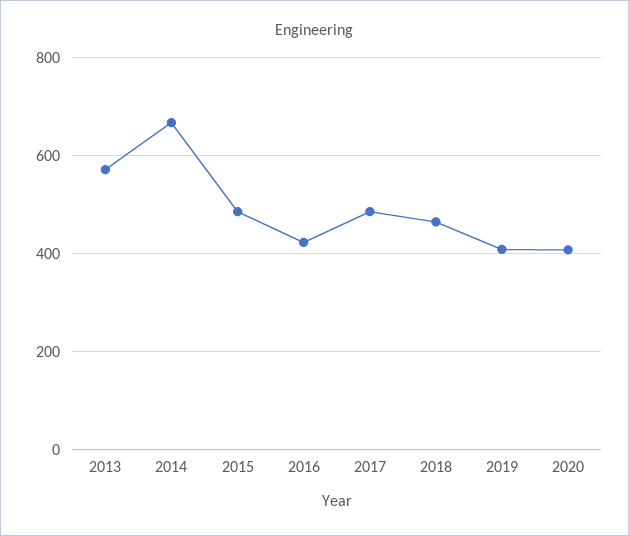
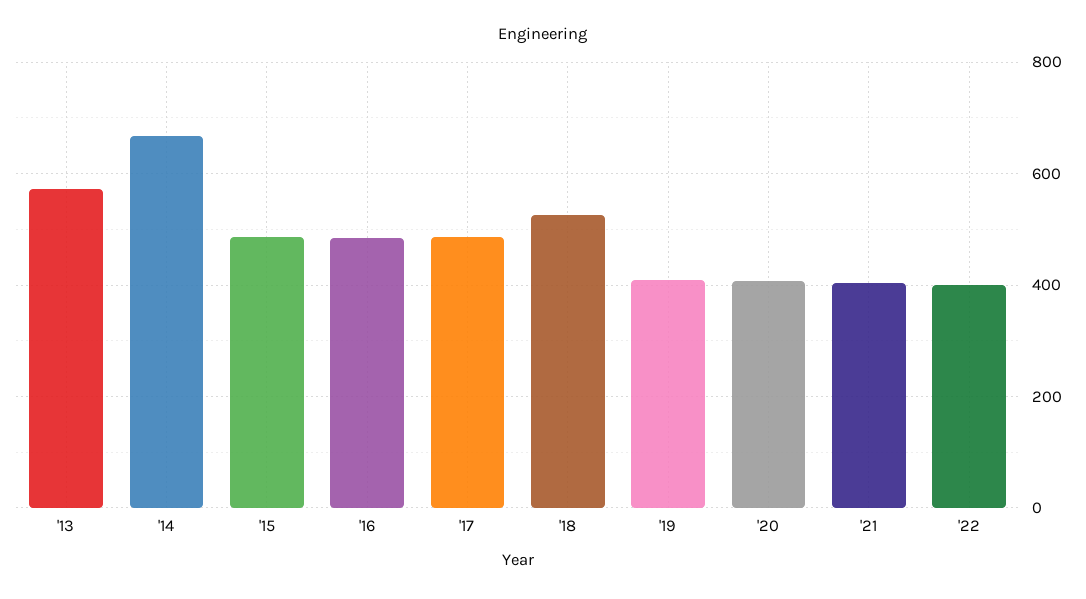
2016: 420 -> 480
2018: 460 -> 520
'21: none -> 400
'22: none -> 400

